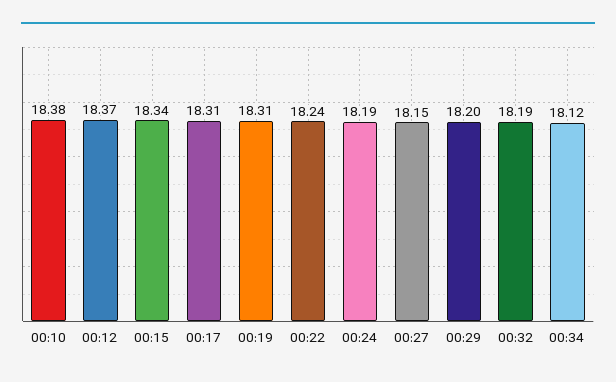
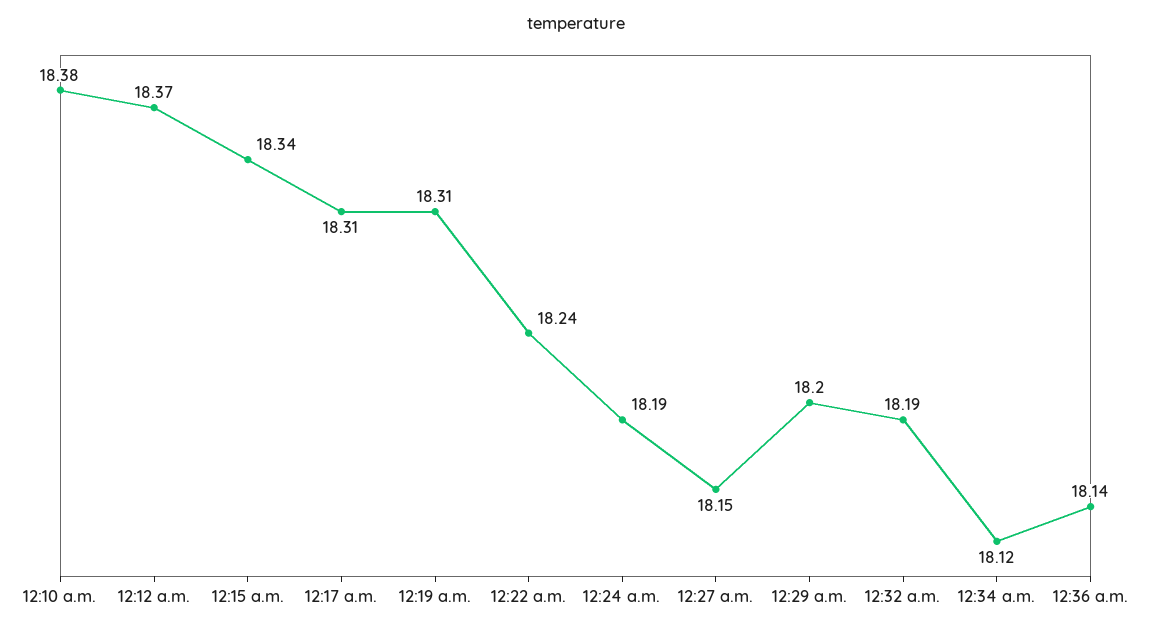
12:36 a.m.: none -> 18.14

